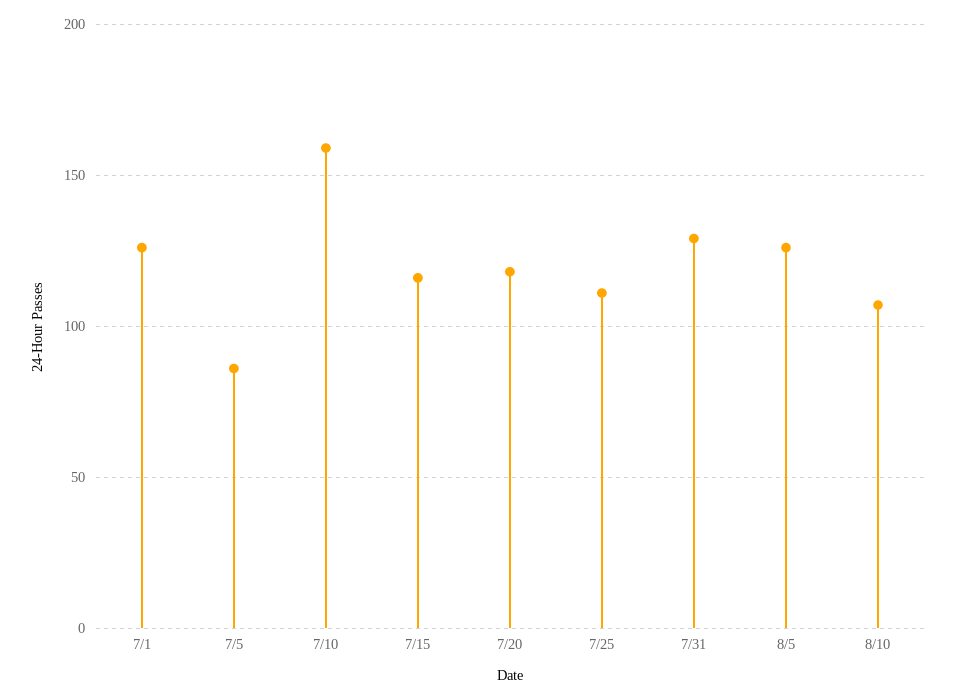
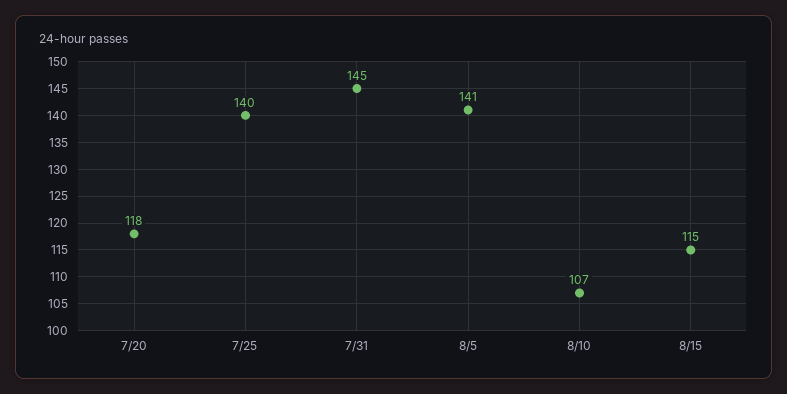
7/1: 125 -> none
7/5: 85 -> none
7/10: 160 -> none
7/15: 115 -> none
7/25: 110 -> 140
7/31: 130 -> 145
8/5: 125 -> 141
8/15: none -> 115

